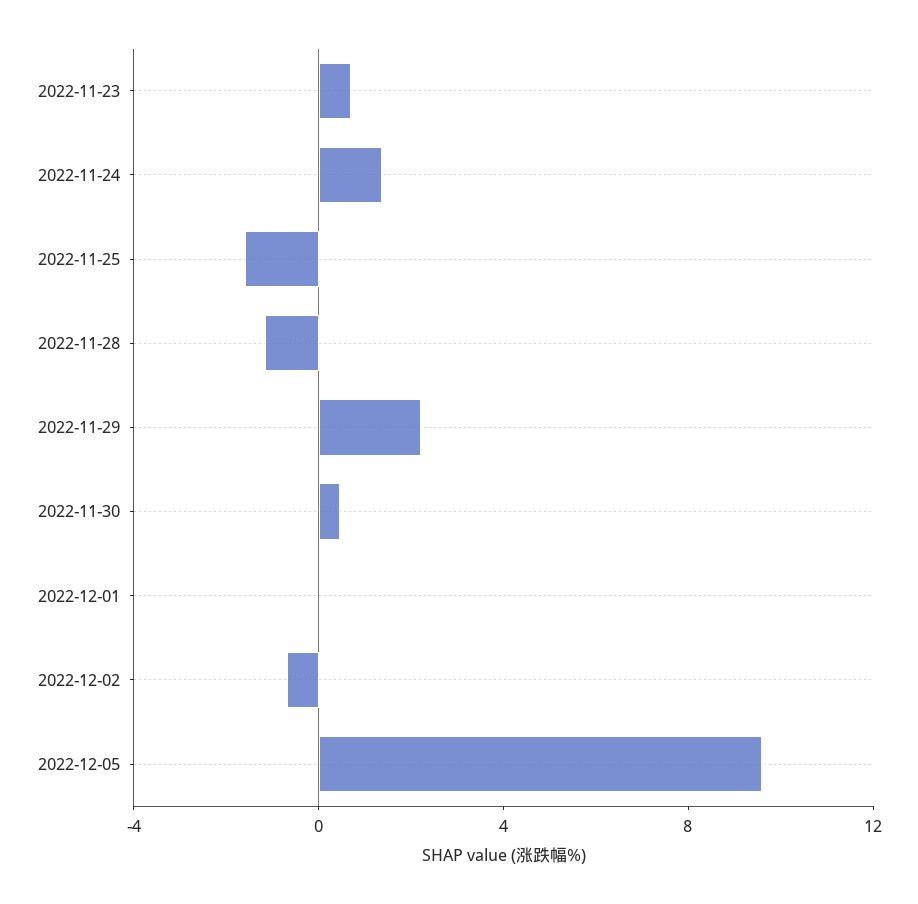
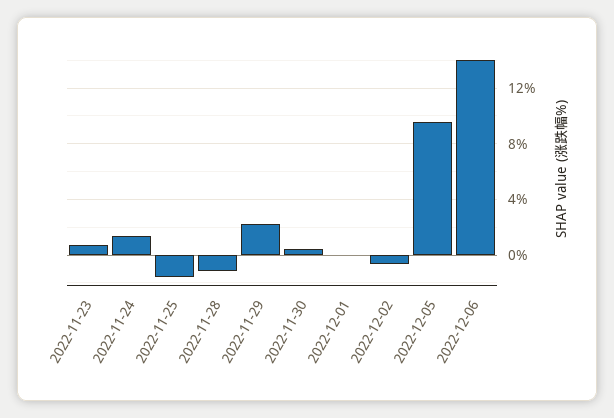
2022-12-06: none -> 14

